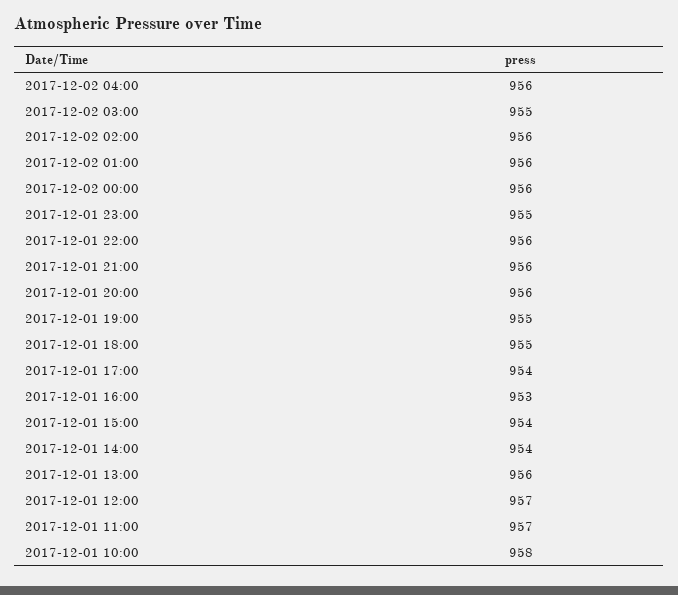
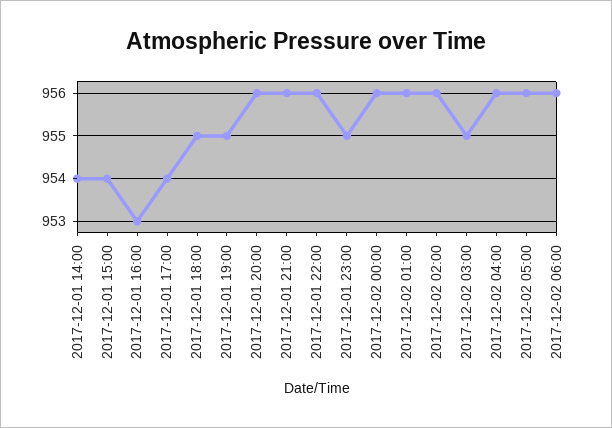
2017-12-01 13:00: 956 -> none
2017-12-01 12:00: 957 -> none
2017-12-01 11:00: 957 -> none
2017-12-01 10:00: 958 -> none
2017-12-02 05:00: none -> 956
2017-12-02 06:00: none -> 956

